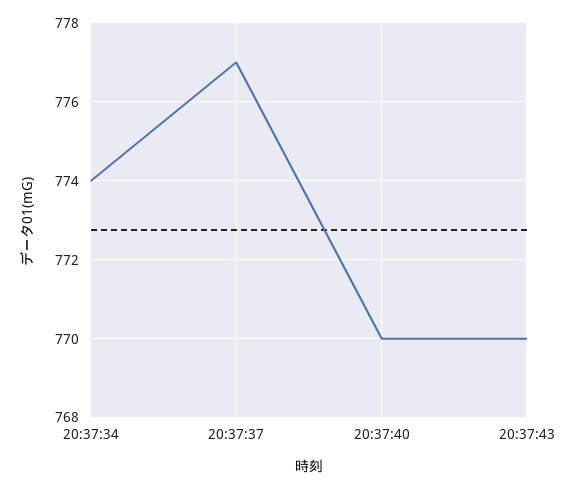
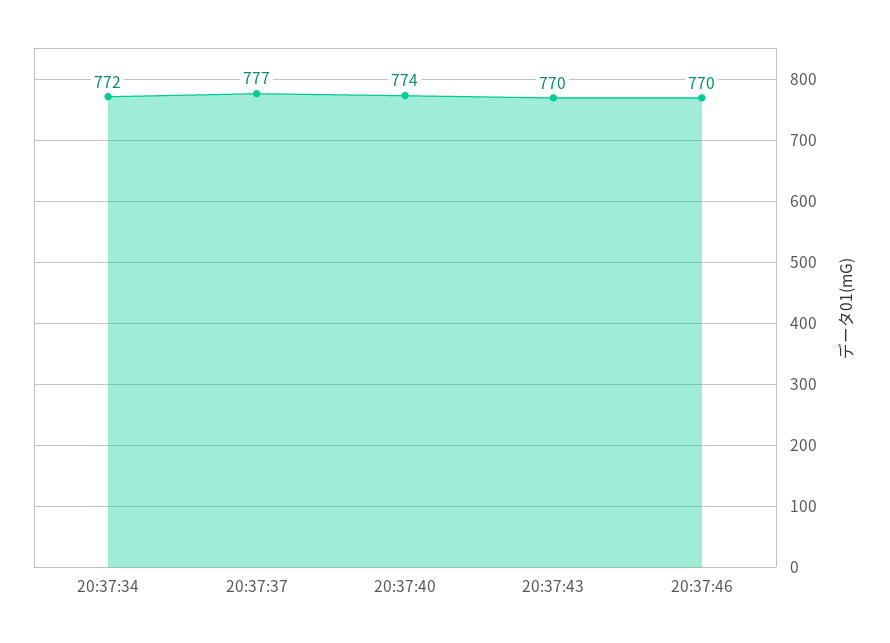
20:37:34: 774 -> 772
20:37:40: 770 -> 774
20:37:46: none -> 770

